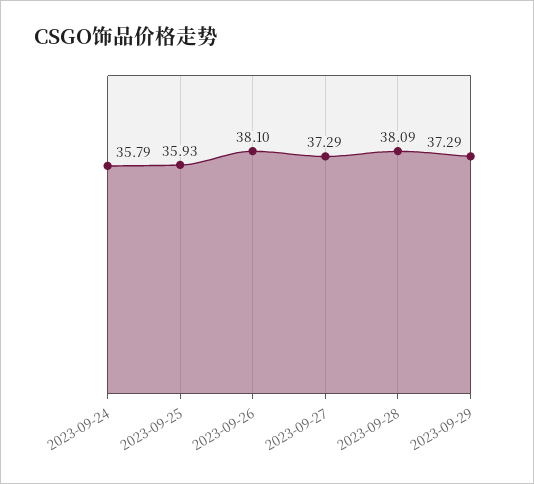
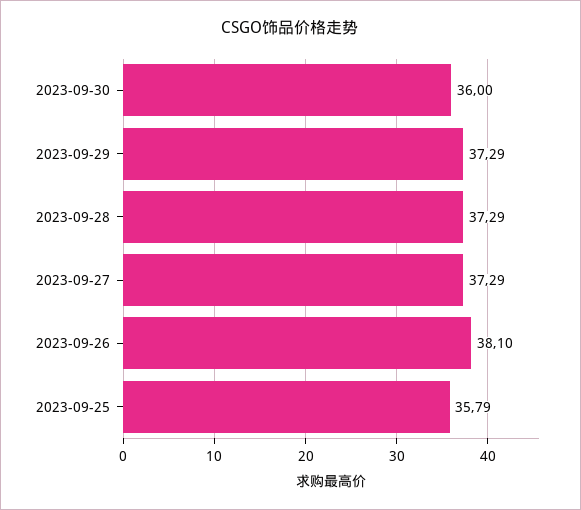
2023-09-24: 35.79 -> none
2023-09-25: 35.93 -> 35.79
2023-09-28: 38.09 -> 37.29
2023-09-30: none -> 36

